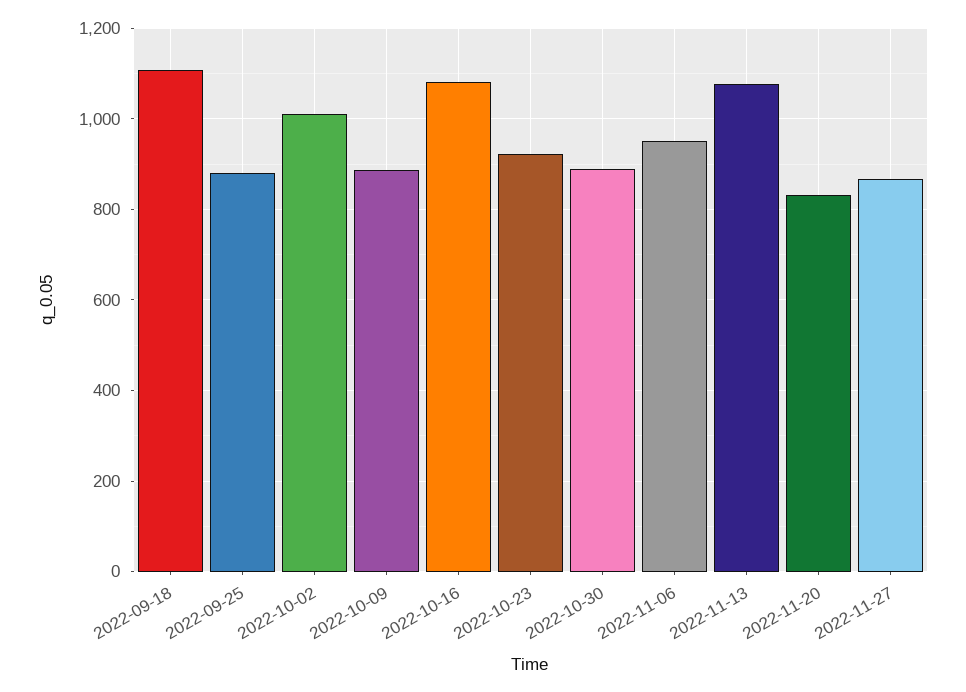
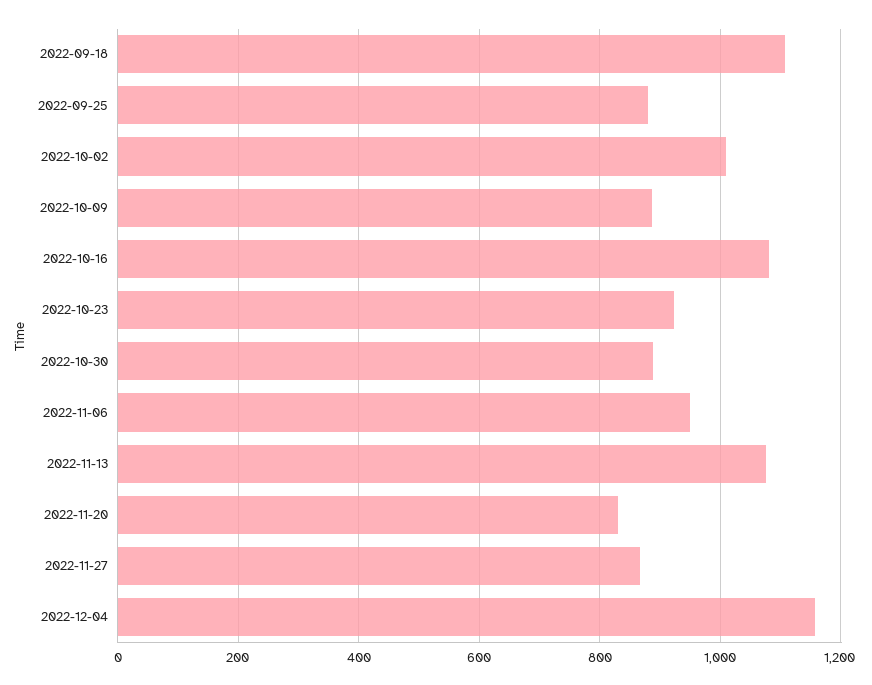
2022-12-04: none -> 1160

